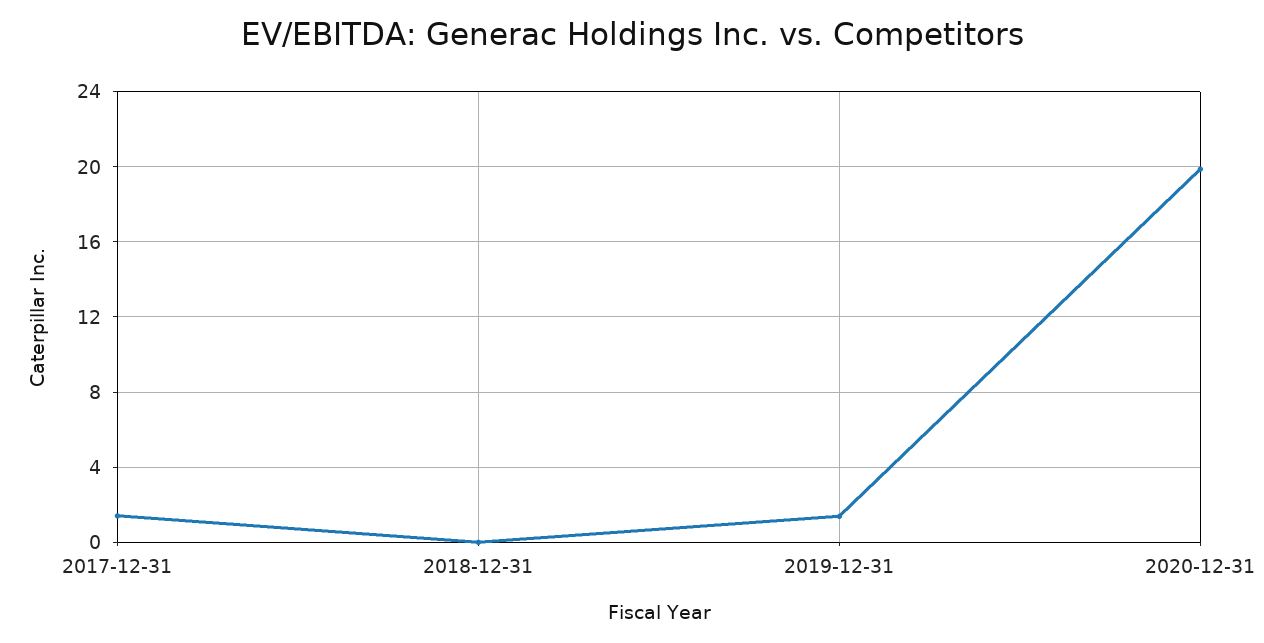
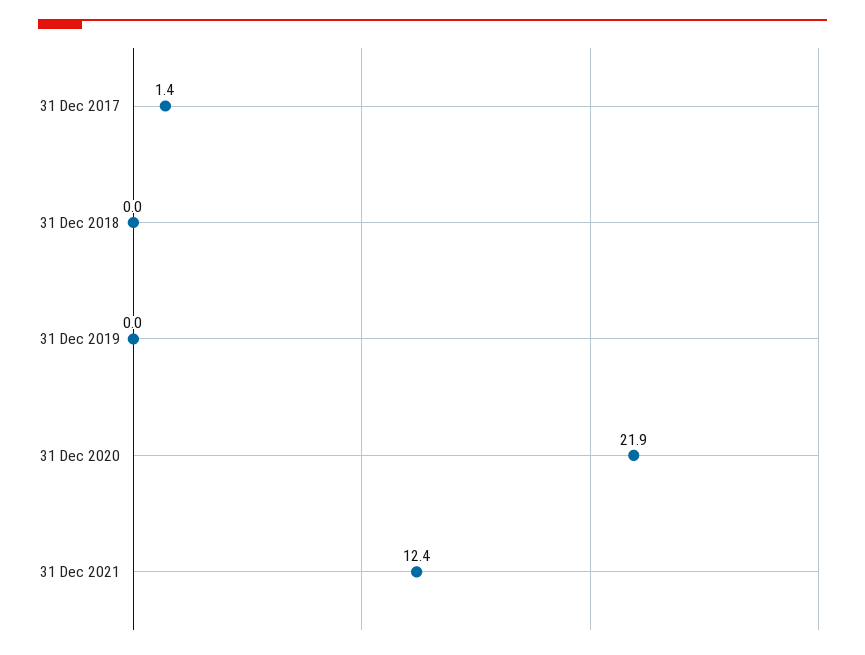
2019-12-31: 1.5 -> 0
2020-12-31: 20 -> 21.9
31 Dec 2021: none -> 12.4

